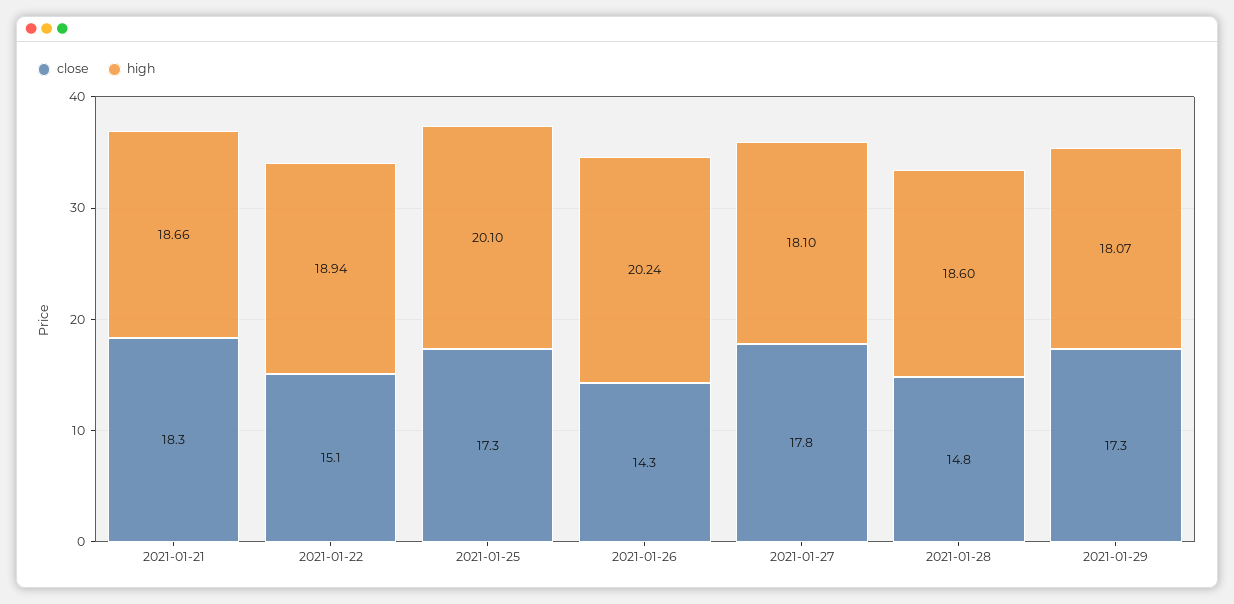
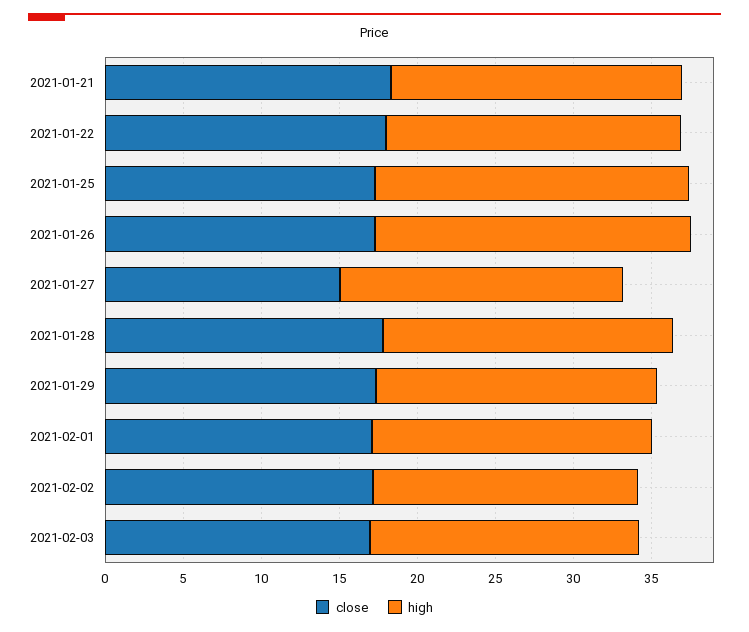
close, 2021-01-22: 15.1 -> 18
close, 2021-01-26: 14.3 -> 17
close, 2021-01-27: 17.8 -> 15
close, 2021-01-28: 14.8 -> 18
close, 2021-02-01: none -> 17
high, 2021-02-01: none -> 18
close, 2021-02-02: none -> 17
high, 2021-02-02: none -> 17
close, 2021-02-03: none -> 17
high, 2021-02-03: none -> 17

